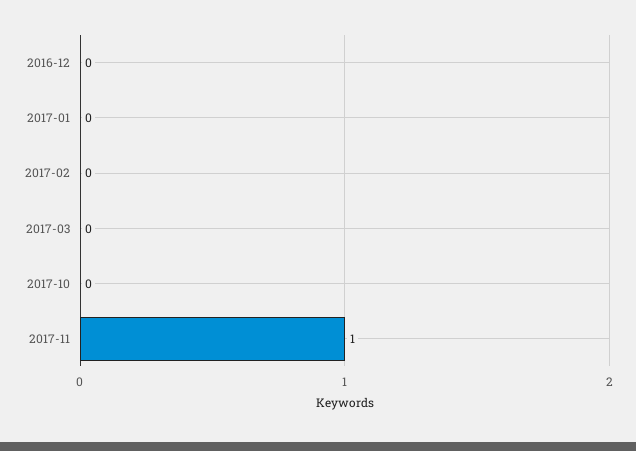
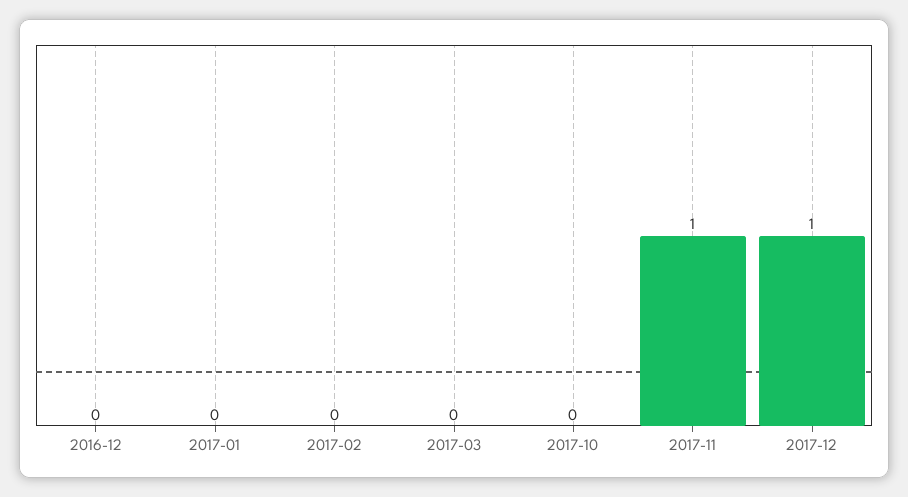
2017-12: none -> 1

